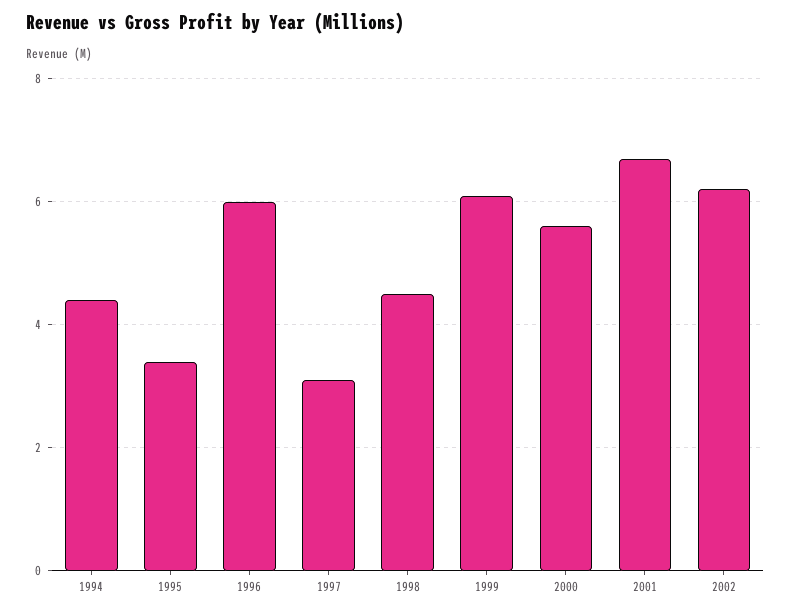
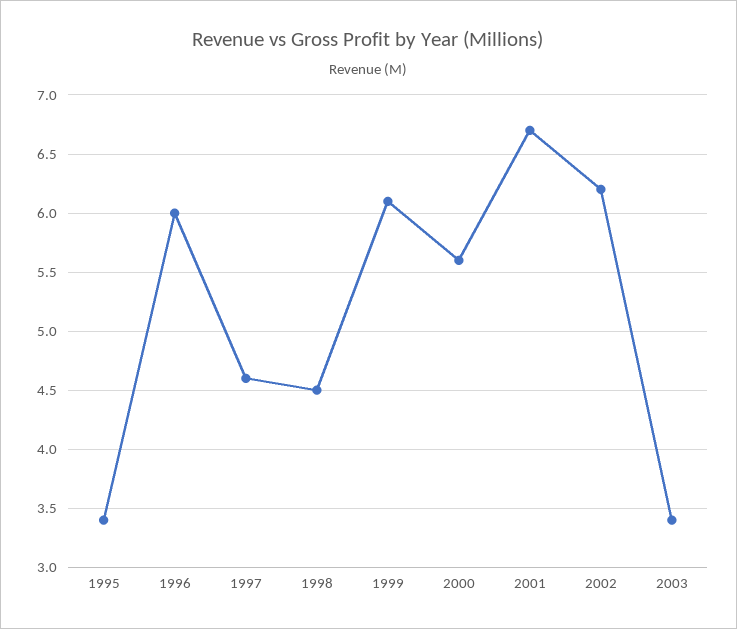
1994: 4.5 -> none
1997: 3 -> 4.6
2003: none -> 3.4

